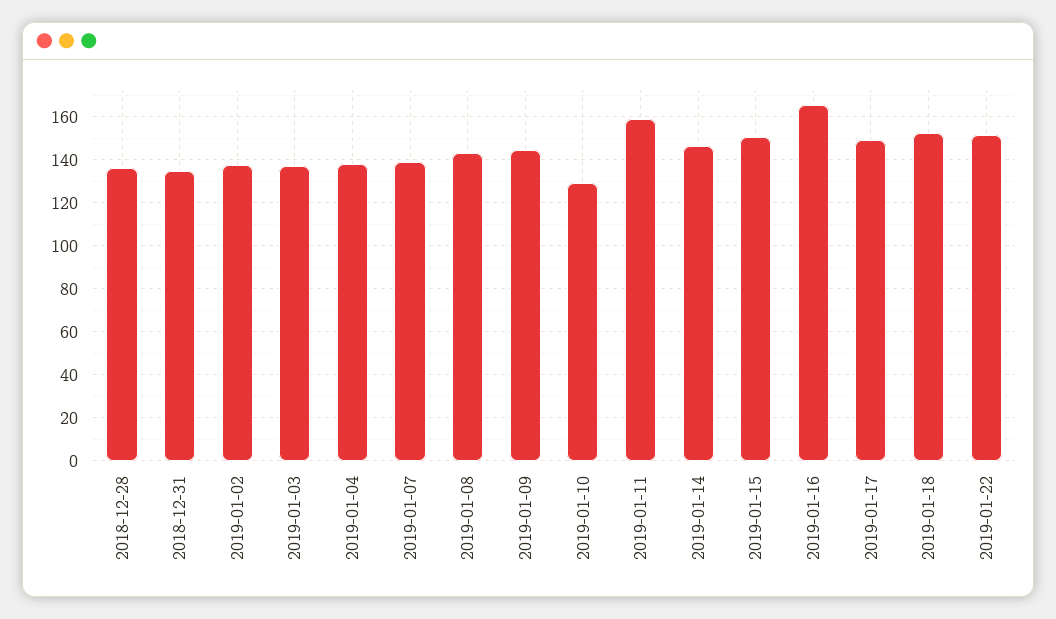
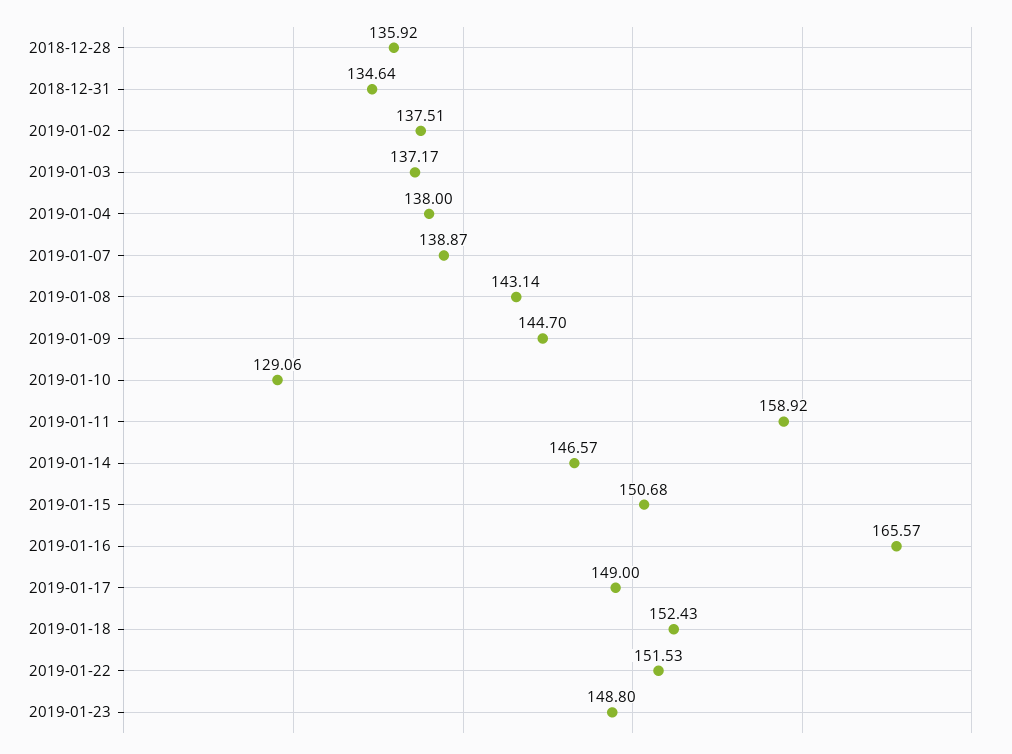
2019-01-23: none -> 148.8

